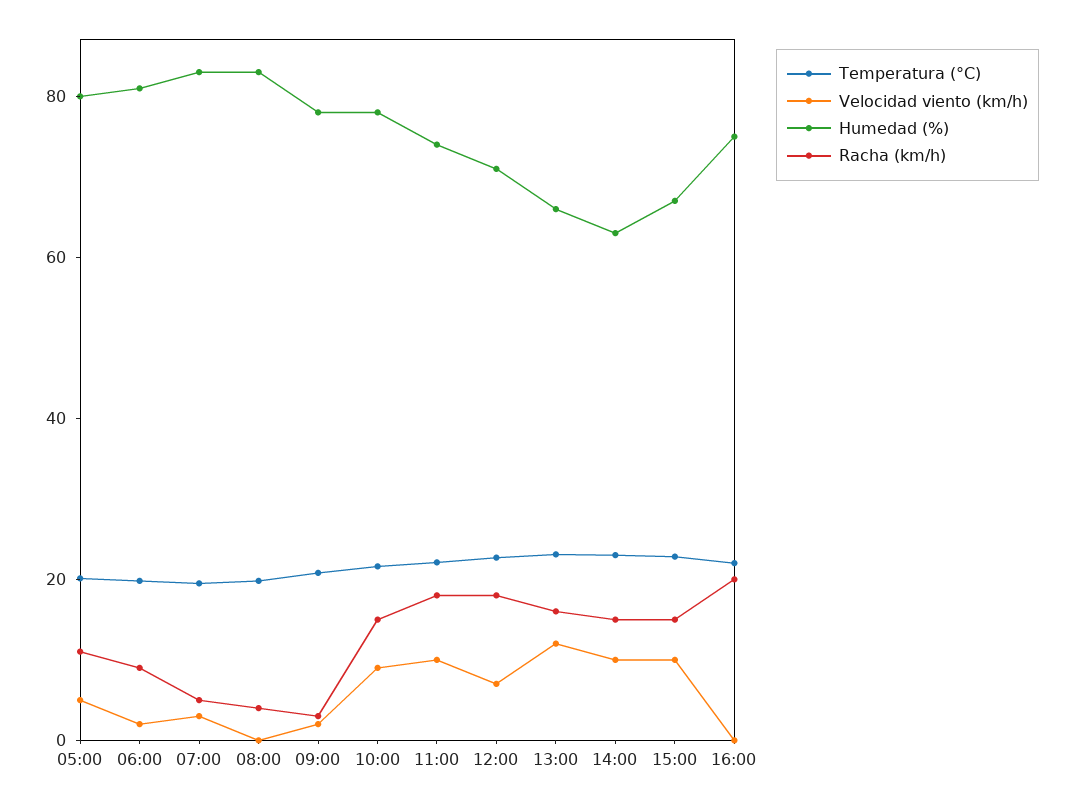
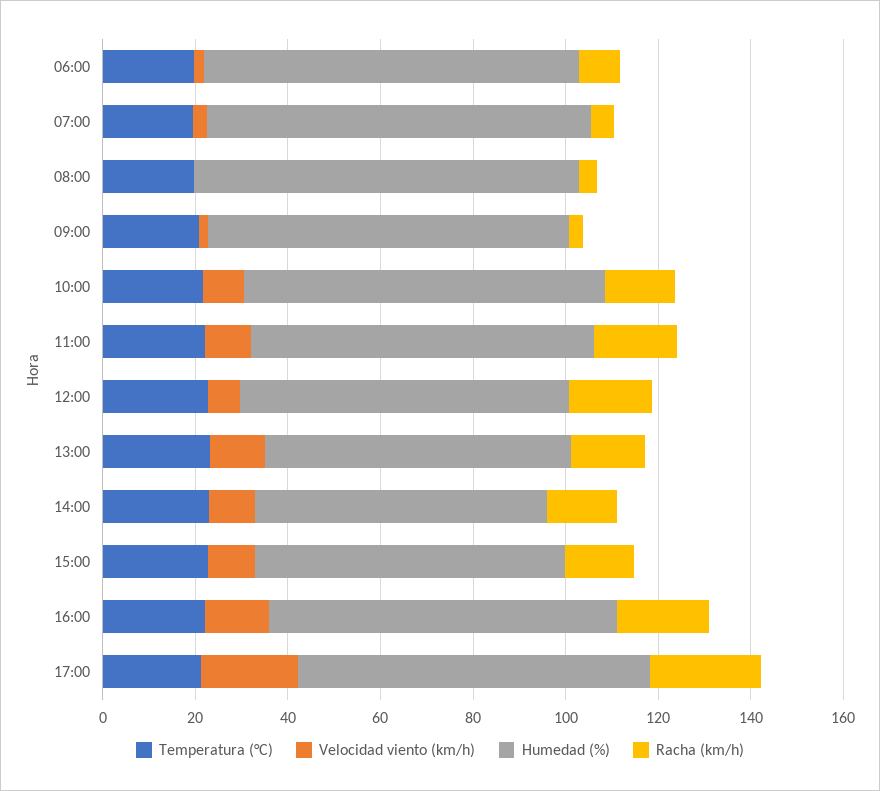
Temperatura (°C), 05:00: 20 -> none
Velocidad viento (km/h), 05:00: 5 -> none
Humedad (%), 05:00: 80 -> none
Racha (km/h), 05:00: 10 -> none
Velocidad viento (km/h), 16:00: 0 -> 15
Temperatura (°C), 17:00: none -> 20
Velocidad viento (km/h), 17:00: none -> 20
Humedad (%), 17:00: none -> 75
Racha (km/h), 17:00: none -> 25

